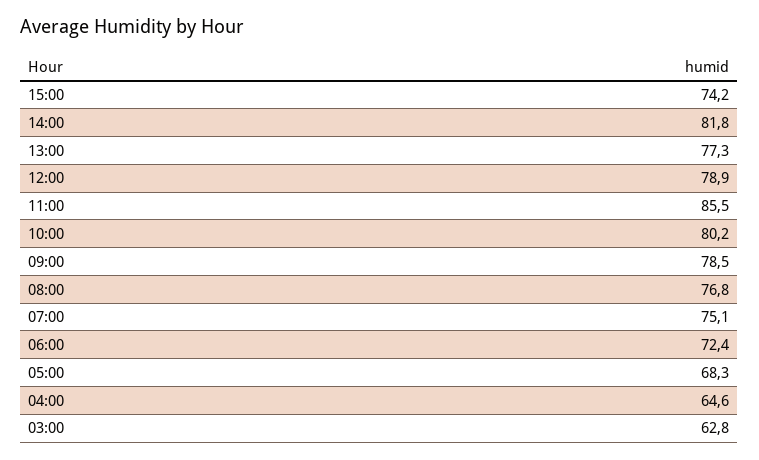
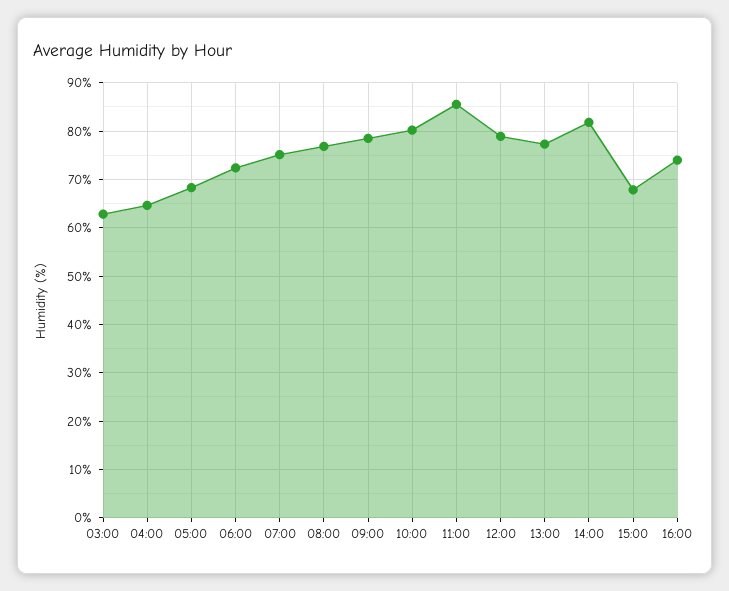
15:00: 74.2 -> 68
16:00: none -> 74

